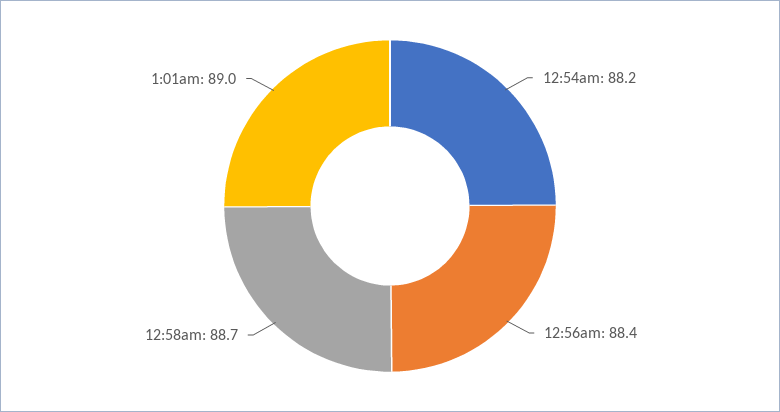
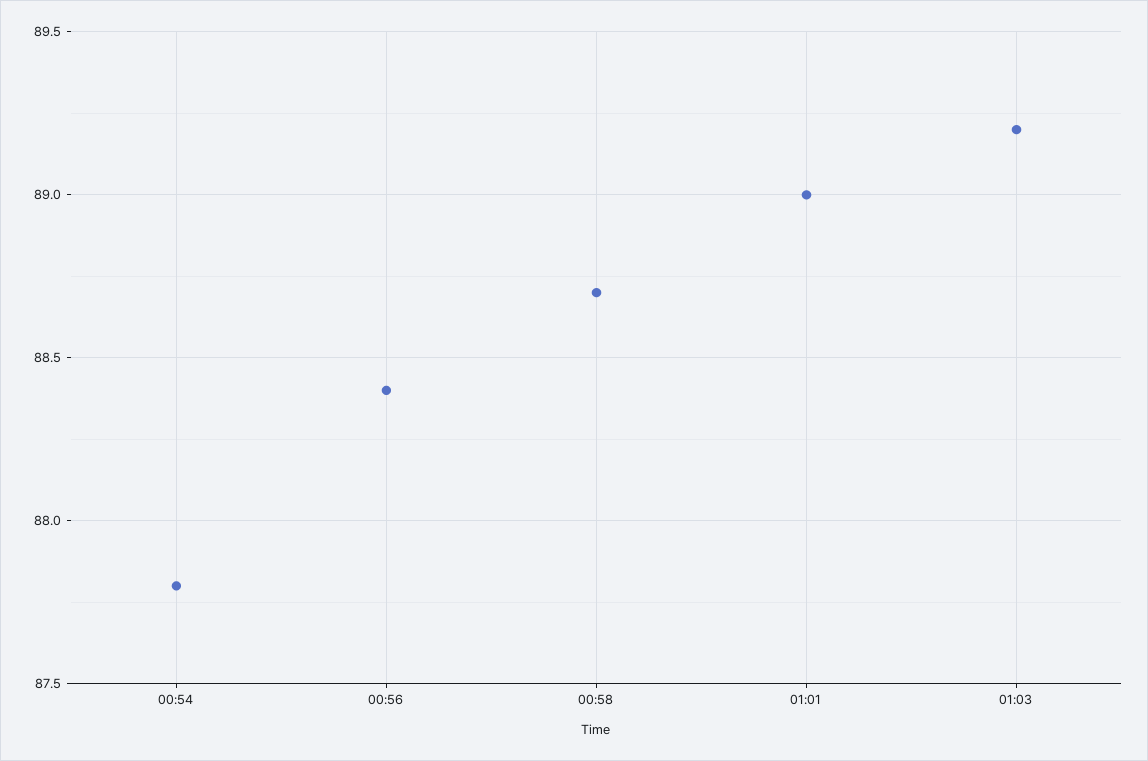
12:54am: 88.2 -> 87.8
01:03: none -> 89.2

